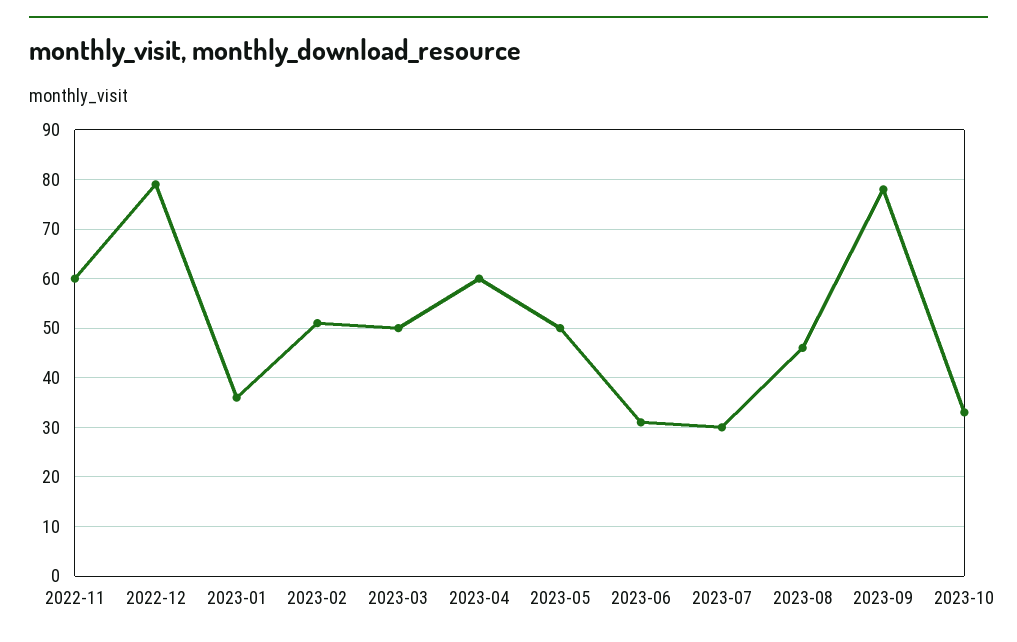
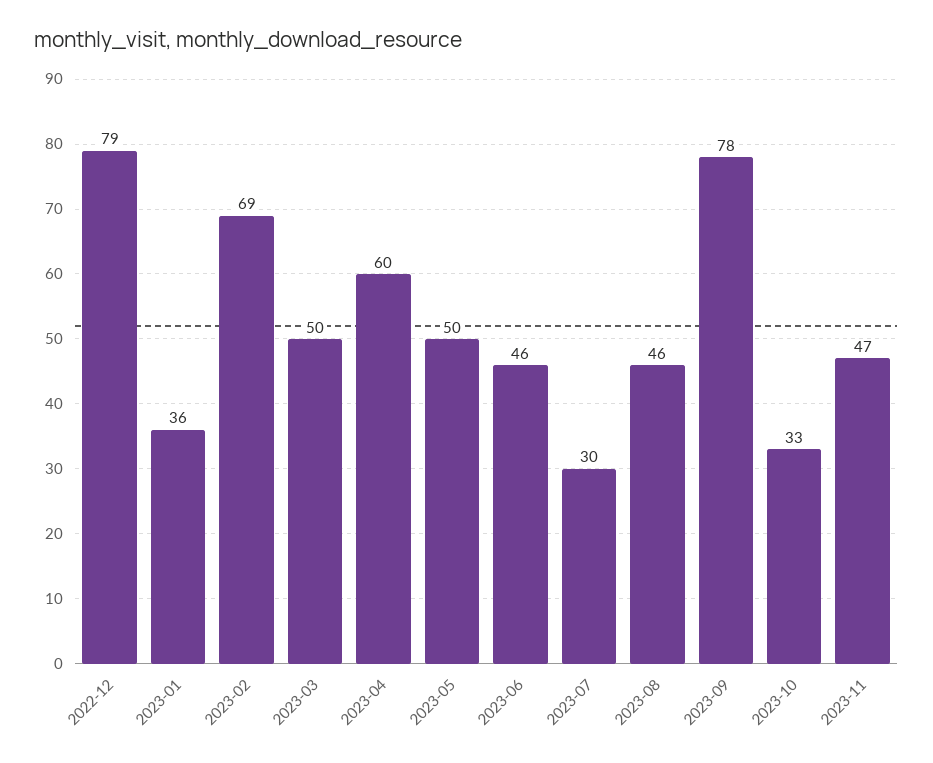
2022-11: 60 -> none
2023-02: 50 -> 69
2023-06: 30 -> 46
2023-11: none -> 47

